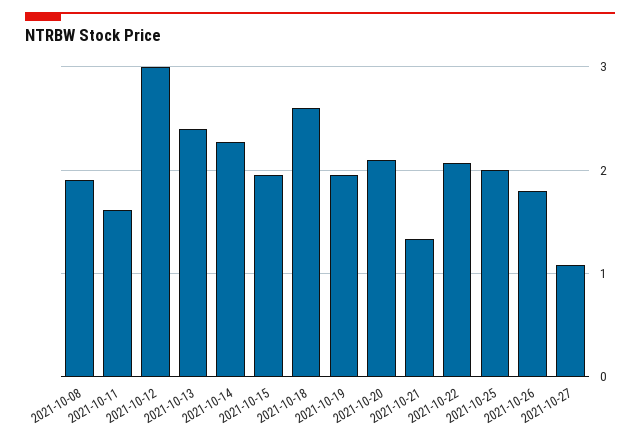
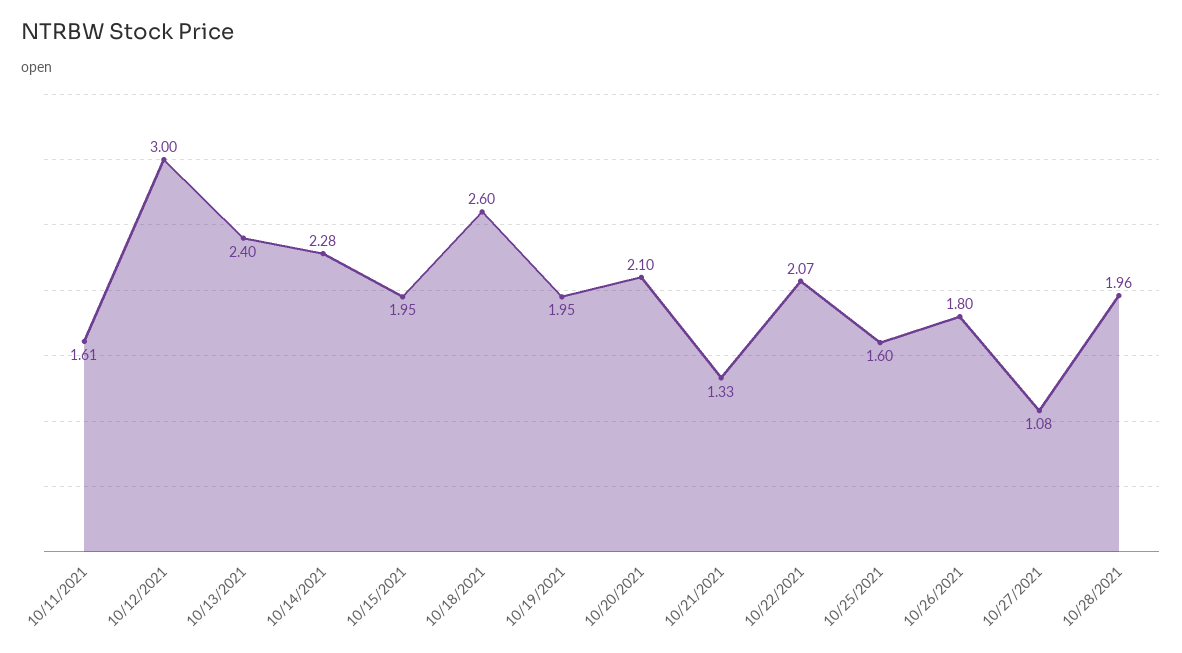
2021-10-08: 1.9 -> none
2021-10-25: 2 -> 1.6
10/28/2021: none -> 1.96

